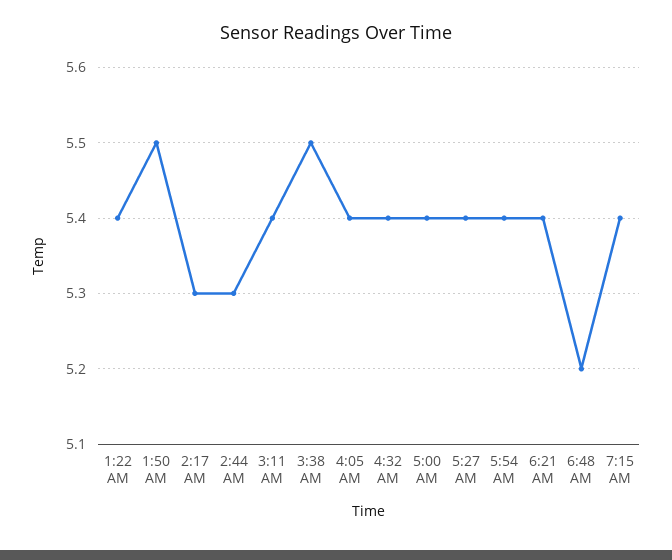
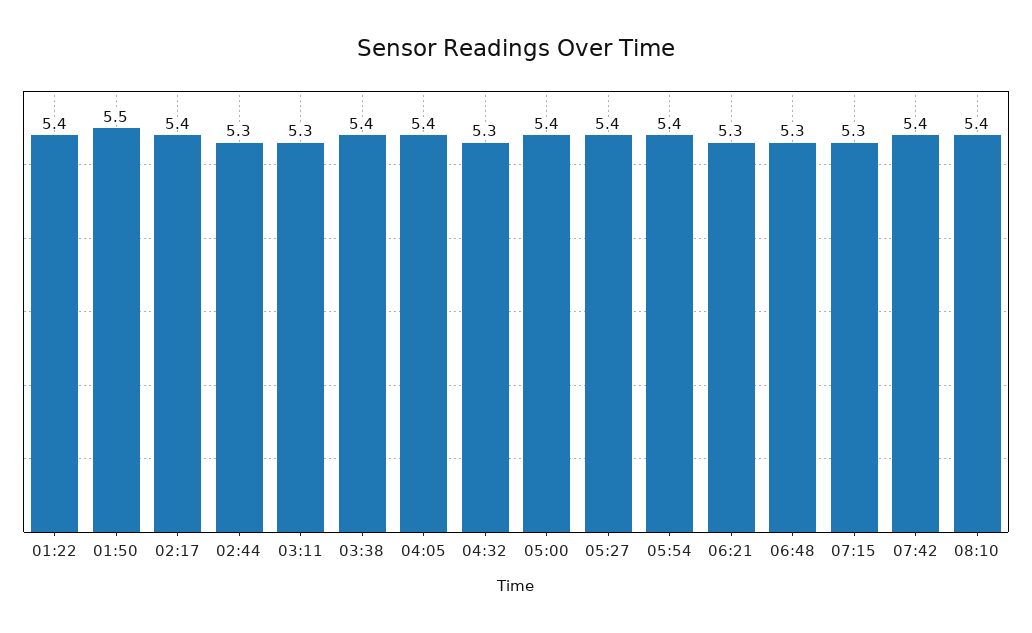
2:17 AM: 5.3 -> 5.4
3:11 AM: 5.4 -> 5.3
3:38 AM: 5.5 -> 5.4
4:32 AM: 5.4 -> 5.3
6:21 AM: 5.4 -> 5.3
6:48 AM: 5.2 -> 5.3
7:15 AM: 5.4 -> 5.3
07:42: none -> 5.4
08:10: none -> 5.4

